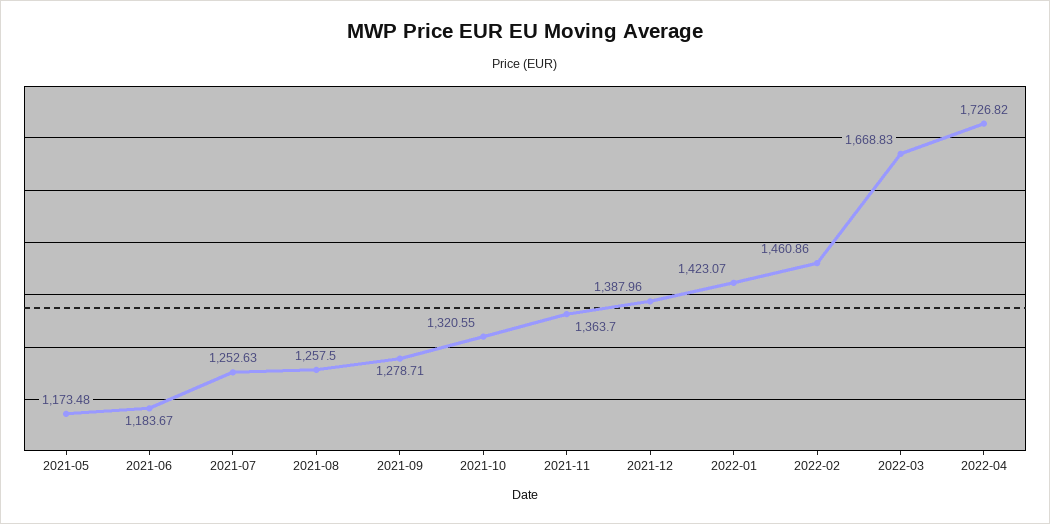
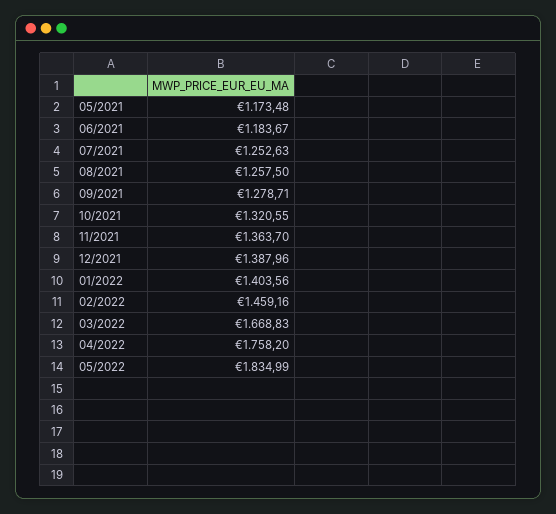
2022-01: 1423.07 -> 1403.56
2022-02: 1460.86 -> 1459.16
2022-04: 1726.82 -> 1758.2
05/2022: none -> 1834.99

